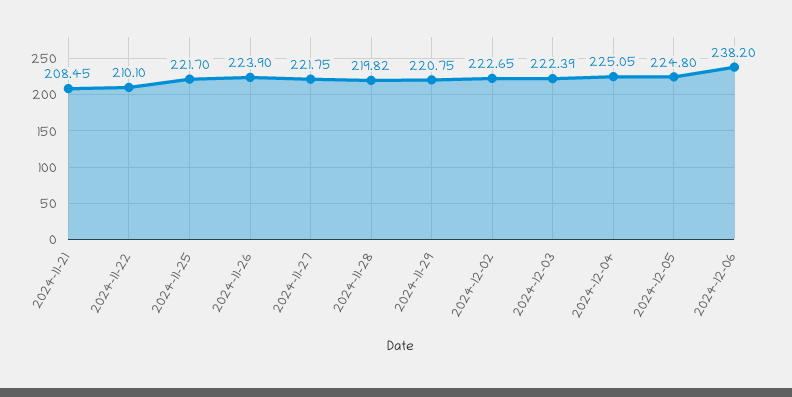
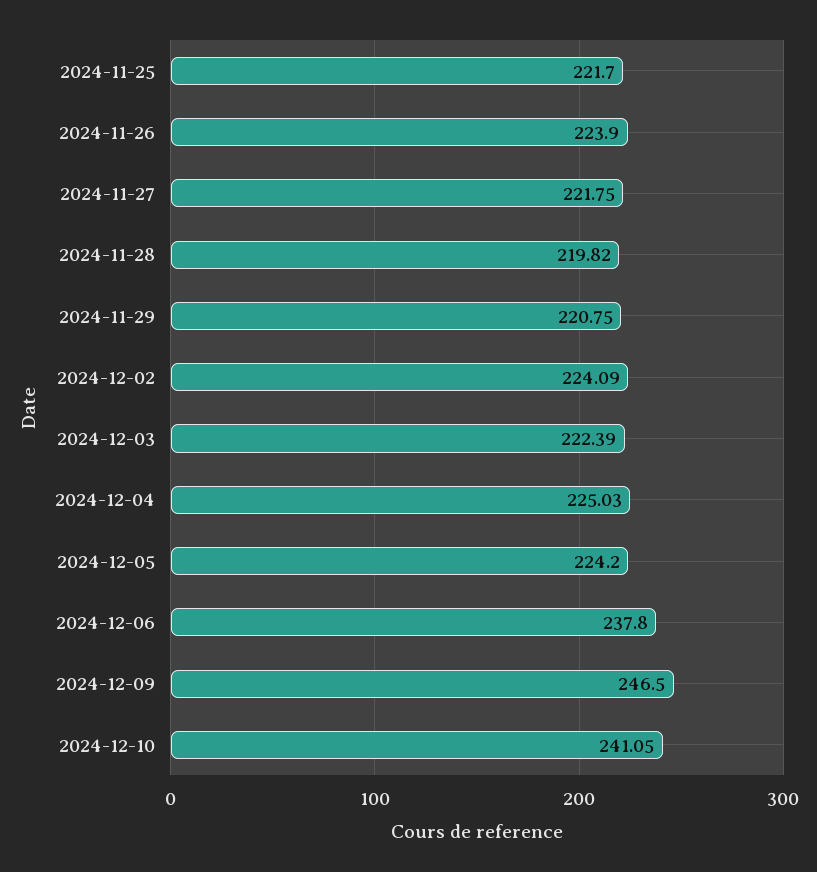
2024-11-21: 208.45 -> none
2024-11-22: 210.1 -> none
2024-12-02: 222.65 -> 224.09
2024-12-04: 225.05 -> 225.03
2024-12-05: 224.8 -> 224.2
2024-12-06: 238.2 -> 237.8
2024-12-09: none -> 246.5
2024-12-10: none -> 241.05

